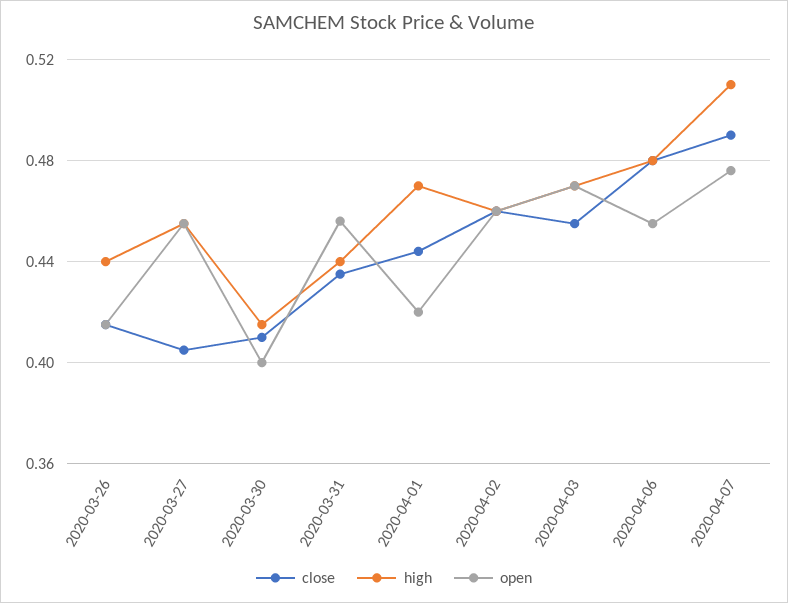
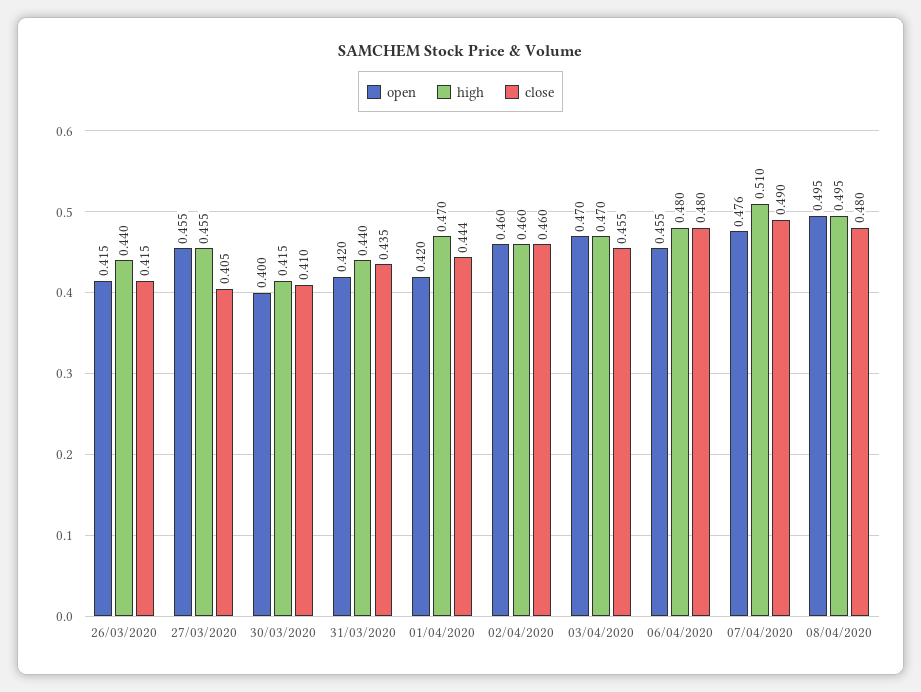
open, 2020-03-31: 0.455 -> 0.42
open, 08/04/2020: none -> 0.495
high, 08/04/2020: none -> 0.495
close, 08/04/2020: none -> 0.48

